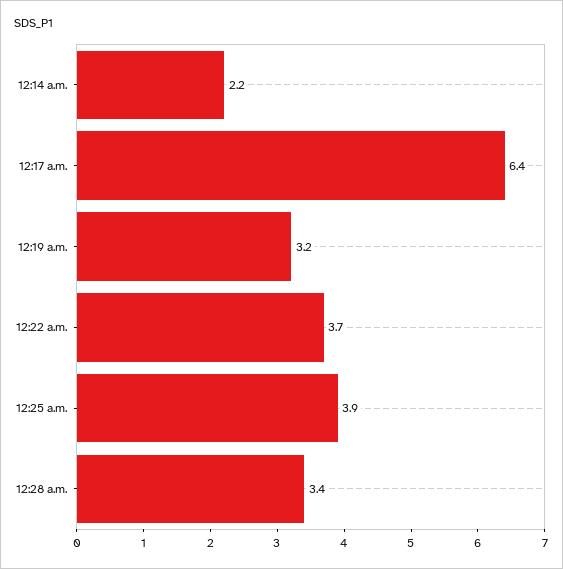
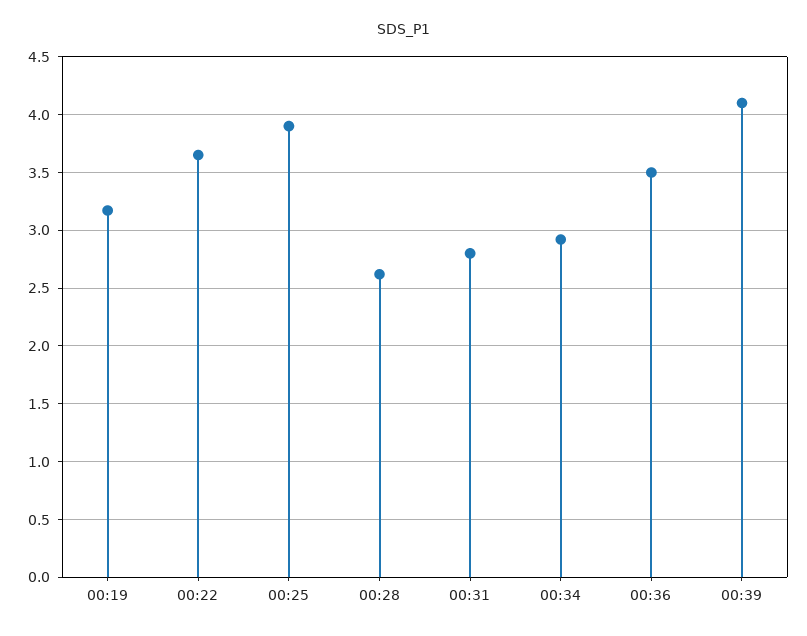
12:14 a.m.: 2.2 -> none
12:17 a.m.: 6.4 -> none
12:28 a.m.: 3.4 -> 2.6
00:31: none -> 2.8
00:34: none -> 2.9
00:36: none -> 3.5
00:39: none -> 4.1

